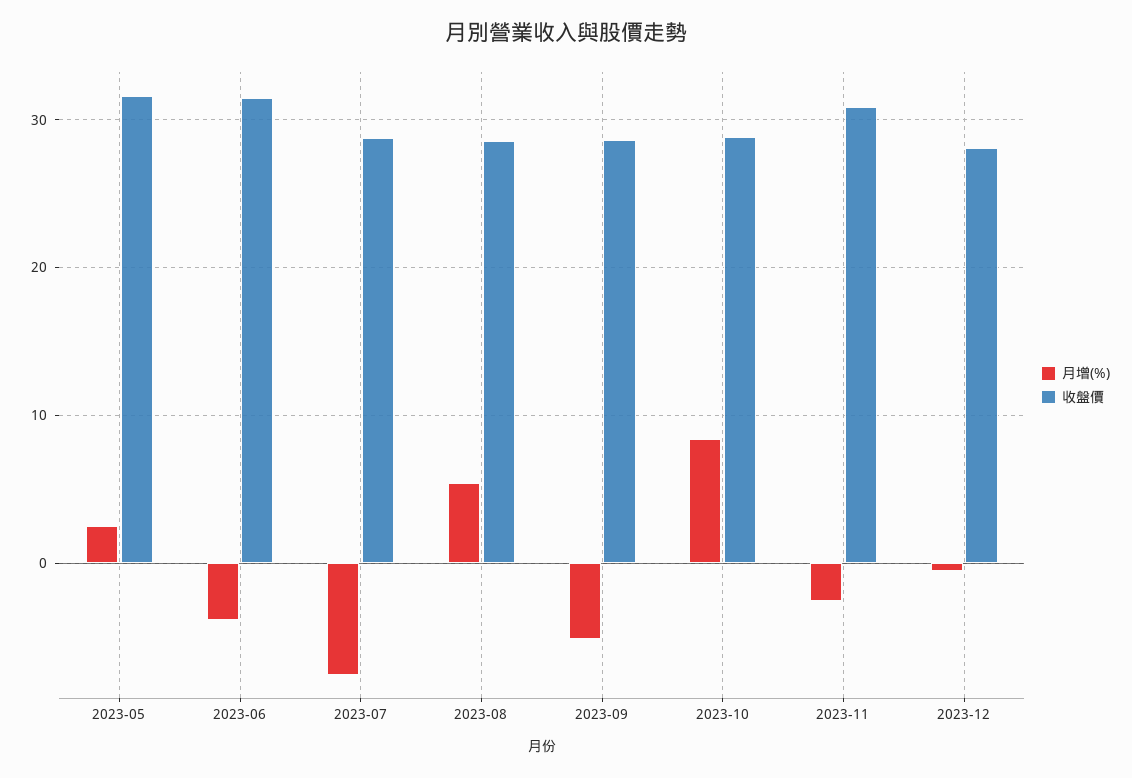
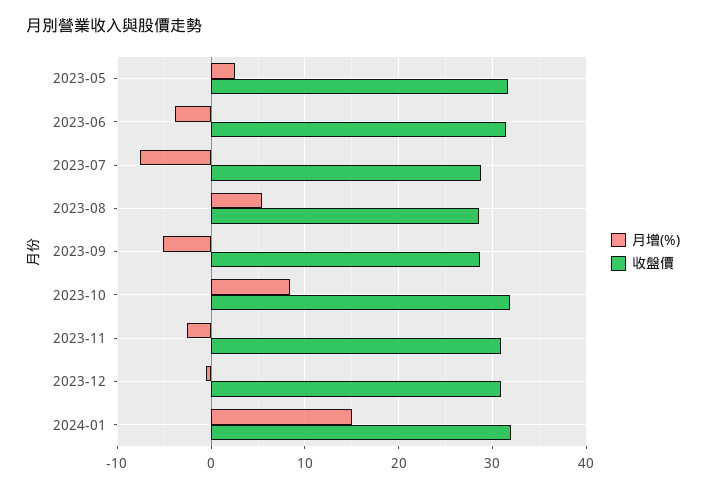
收盤價, 2023-10: 29 -> 32
收盤價, 2023-12: 28 -> 31
月增(%), 2024-01: none -> 15
收盤價, 2024-01: none -> 32

